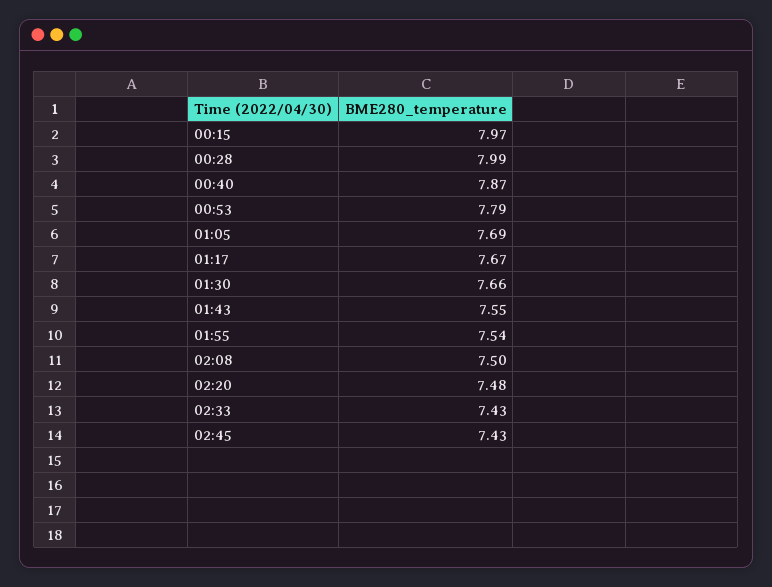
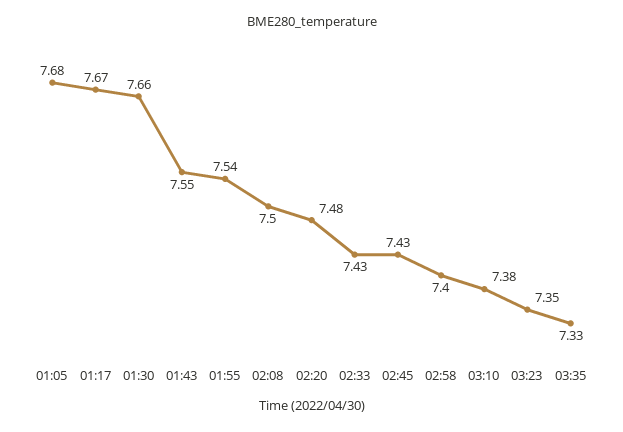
00:15: 7.97 -> none
00:28: 7.99 -> none
00:40: 7.87 -> none
00:53: 7.79 -> none
01:05: 7.69 -> 7.68
02:58: none -> 7.4
03:10: none -> 7.38
03:23: none -> 7.35
03:35: none -> 7.33

